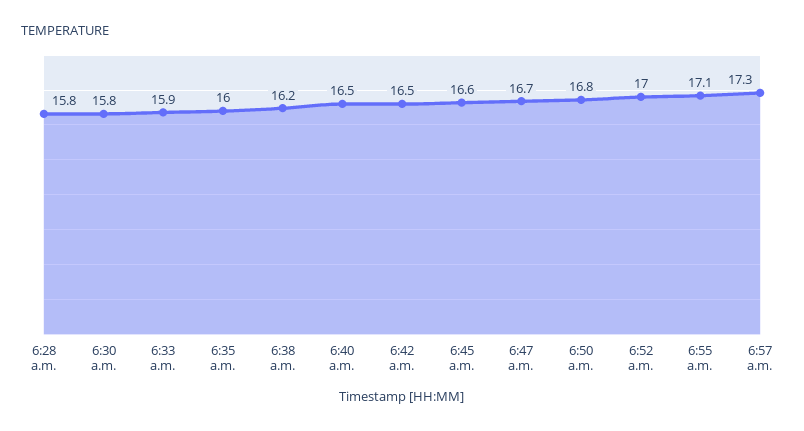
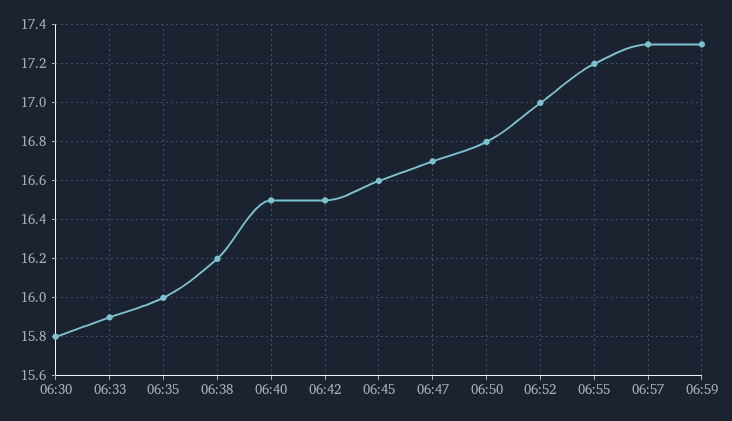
6:28 a.m.: 15.8 -> none
6:55 a.m.: 17.1 -> 17.2
06:59: none -> 17.3

